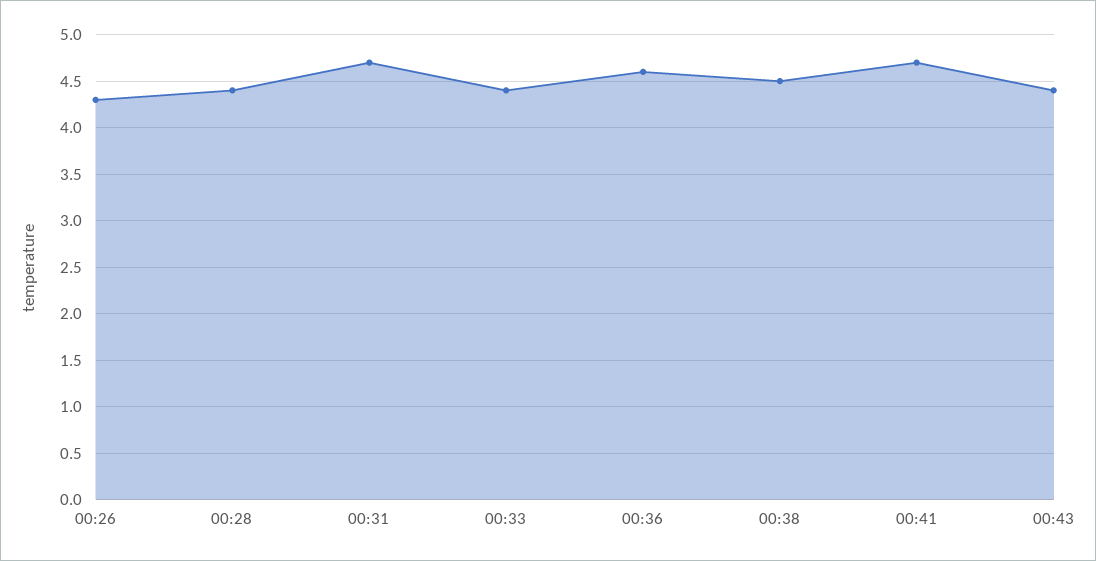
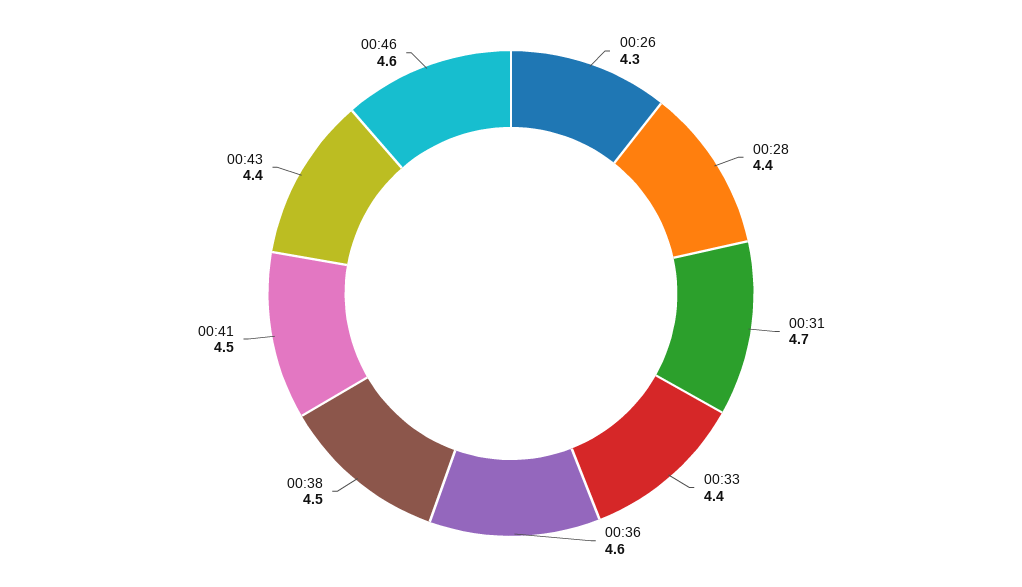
00:41: 4.7 -> 4.5
00:46: none -> 4.6

